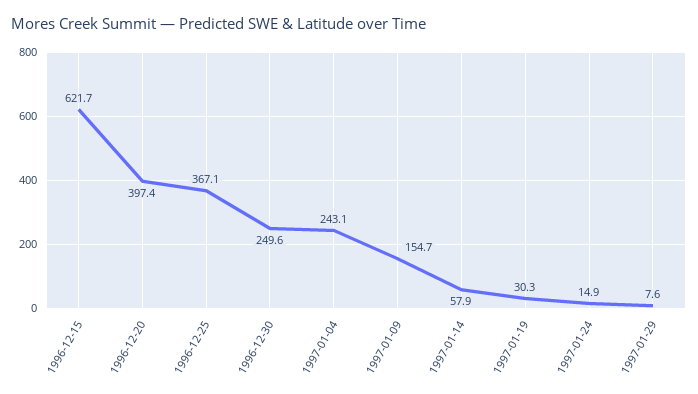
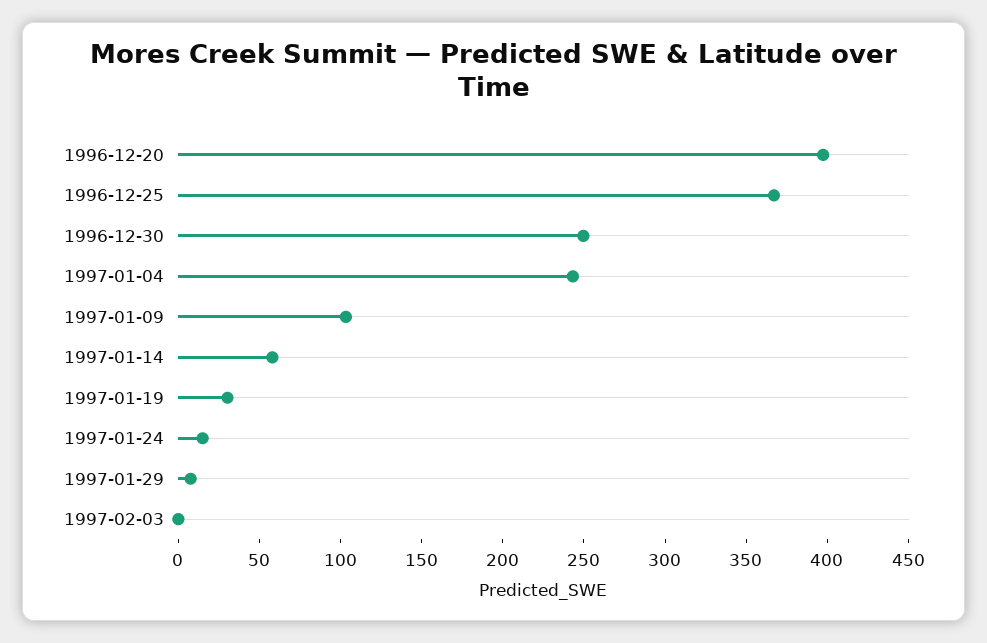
1996-12-15: 621.7 -> none
1997-01-09: 154.7 -> 100
1997-02-03: none -> 0

